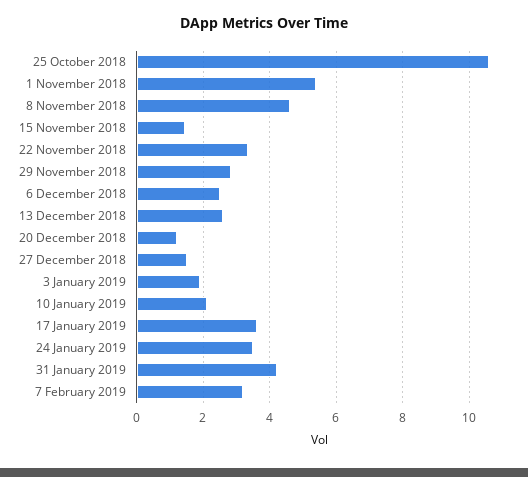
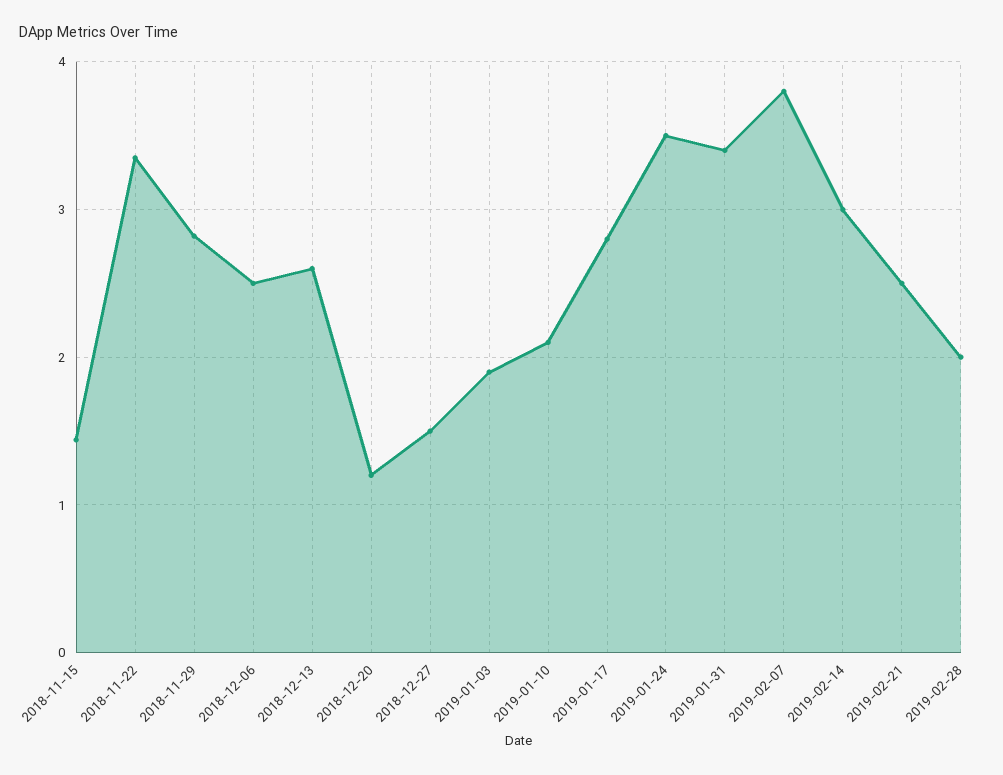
25 October 2018: 10.6 -> none
1 November 2018: 5.4 -> none
8 November 2018: 4.6 -> none
17 January 2019: 3.6 -> 2.8
31 January 2019: 4.2 -> 3.4
7 February 2019: 3.2 -> 3.8
2019-02-14: none -> 3
2019-02-21: none -> 2.5
2019-02-28: none -> 2

